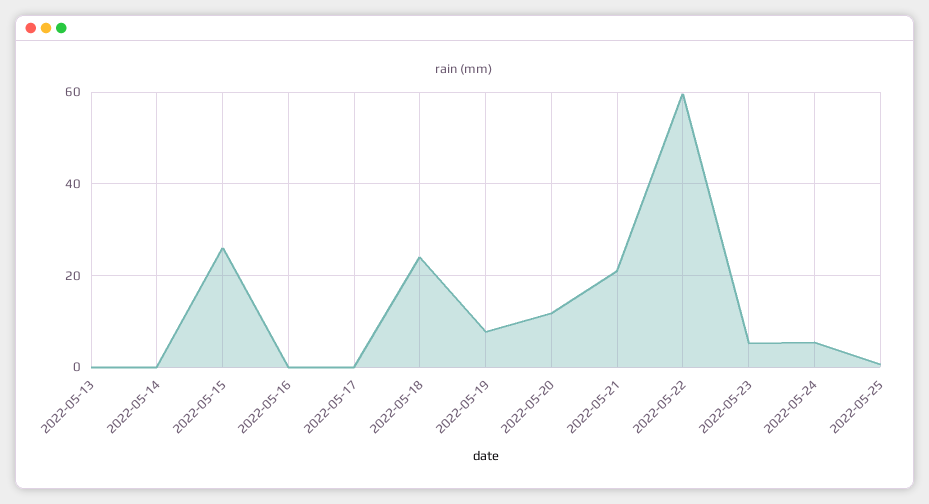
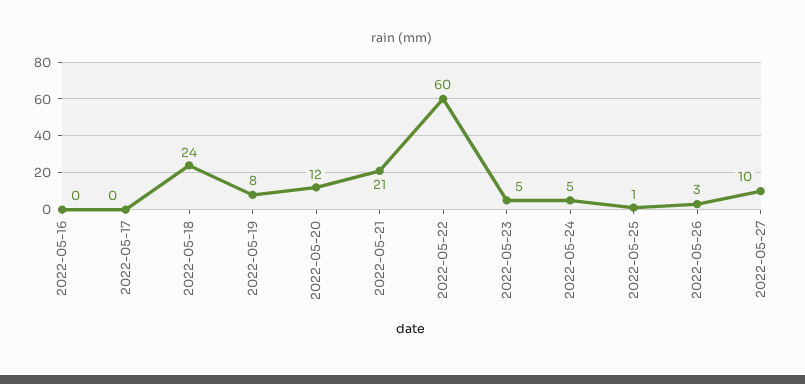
2022-05-13: 0 -> none
2022-05-14: 0 -> none
2022-05-15: 26 -> none
2022-05-26: none -> 3
2022-05-27: none -> 10

